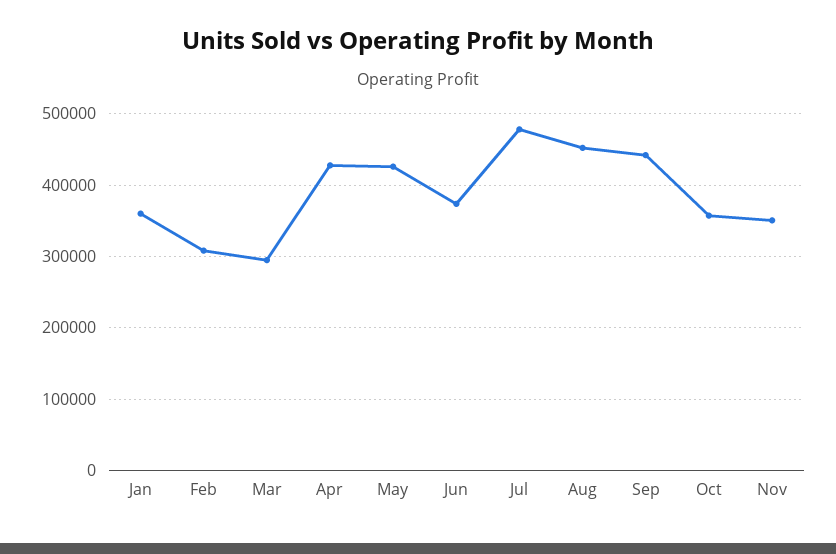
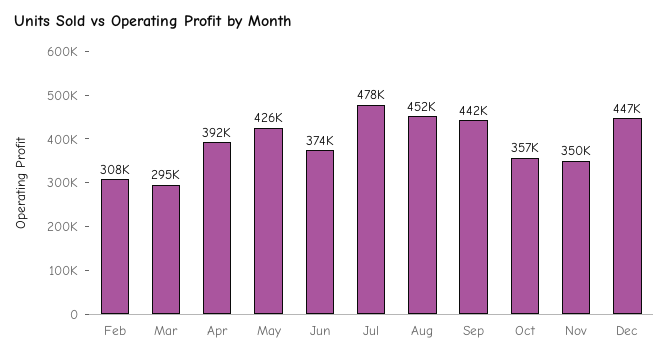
Jan: 360000 -> none
Apr: 430000 -> 392000
Dec: none -> 447000

